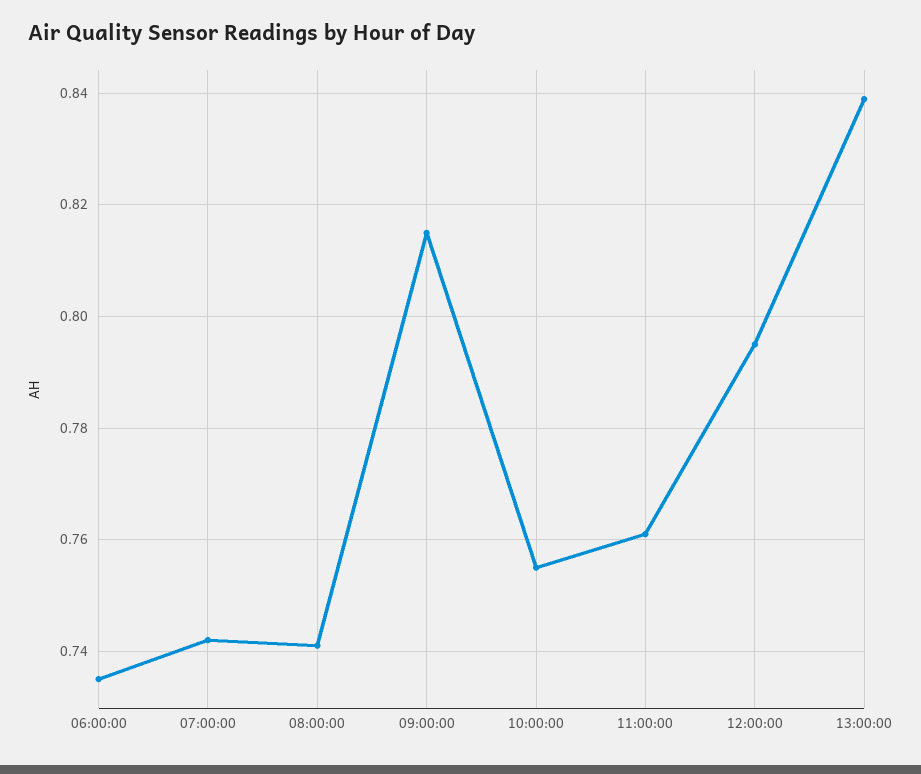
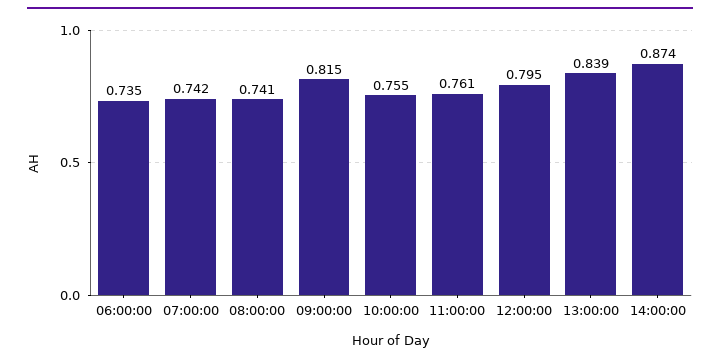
14:00:00: none -> 0.874

